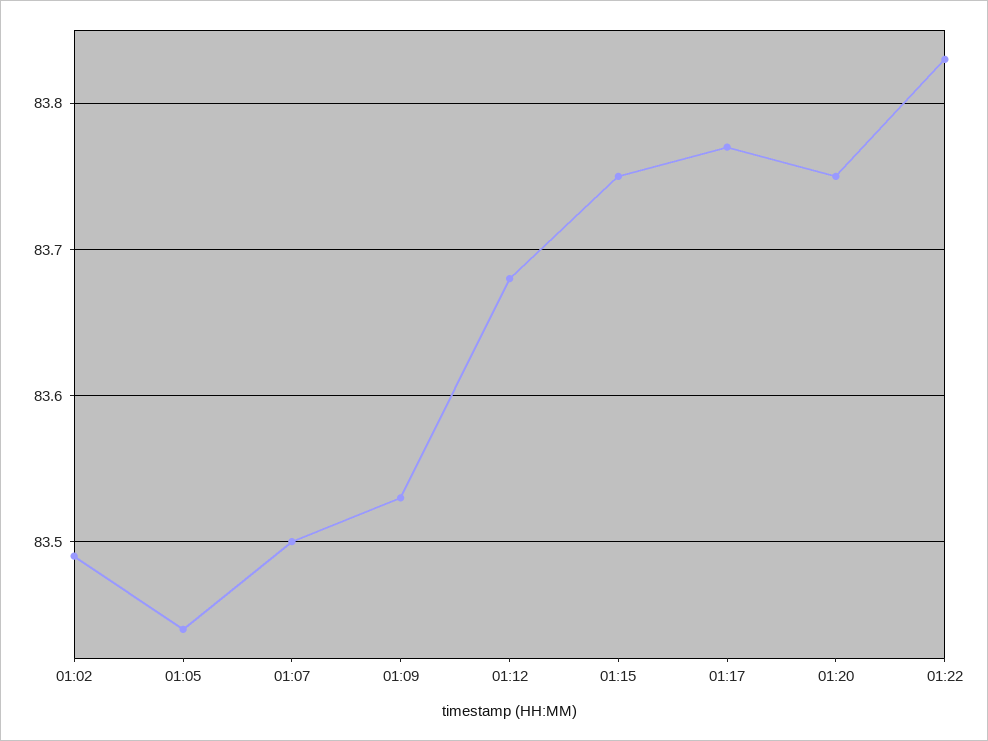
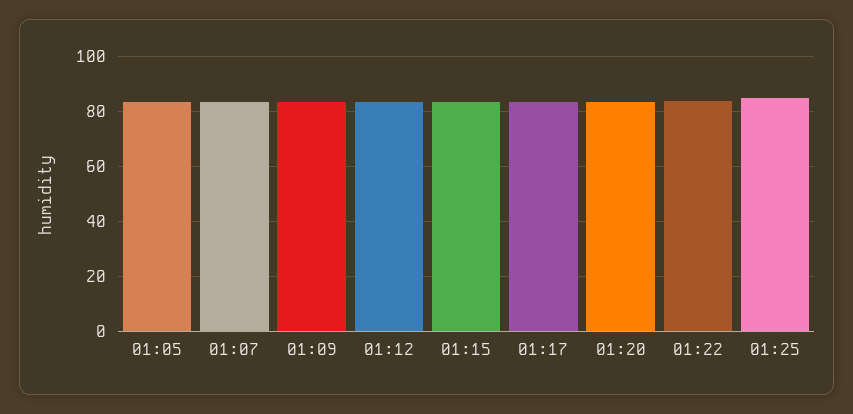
01:02: 83.49 -> none
01:25: none -> 85

